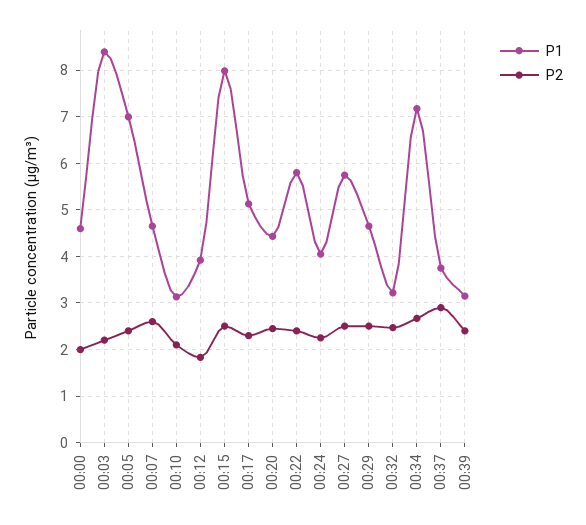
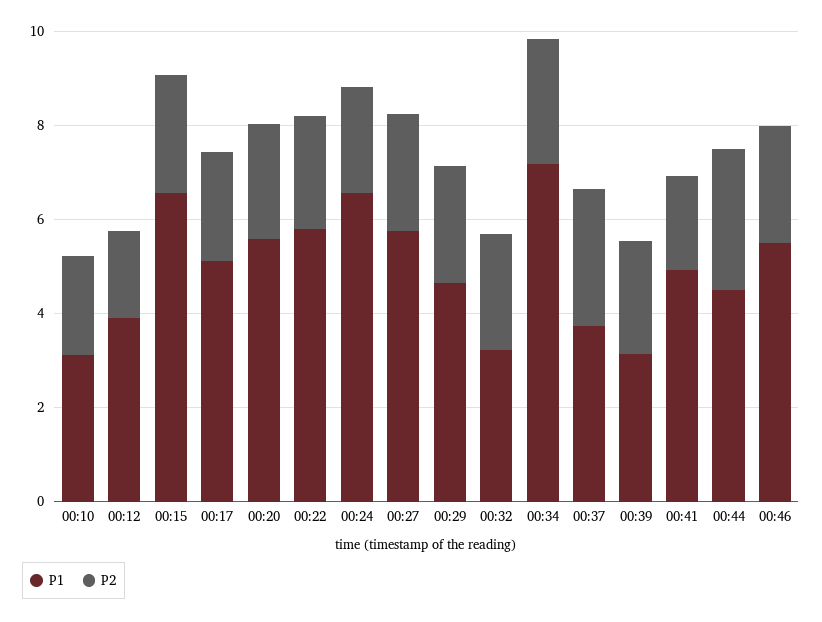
P1, 00:00: 4.6 -> none
P2, 00:00: 2 -> none
P1, 00:03: 8.4 -> none
P2, 00:03: 2.2 -> none
P1, 00:05: 7 -> none
P2, 00:05: 2.4 -> none
P1, 00:07: 4.6 -> none
P2, 00:07: 2.6 -> none
P1, 00:15: 8 -> 6.5
P1, 00:20: 4.4 -> 5.5
P1, 00:24: 4 -> 6.5
P1, 00:41: none -> 5
P2, 00:41: none -> 2
P1, 00:44: none -> 4.5
P2, 00:44: none -> 3
P1, 00:46: none -> 5.5
P2, 00:46: none -> 2.5

